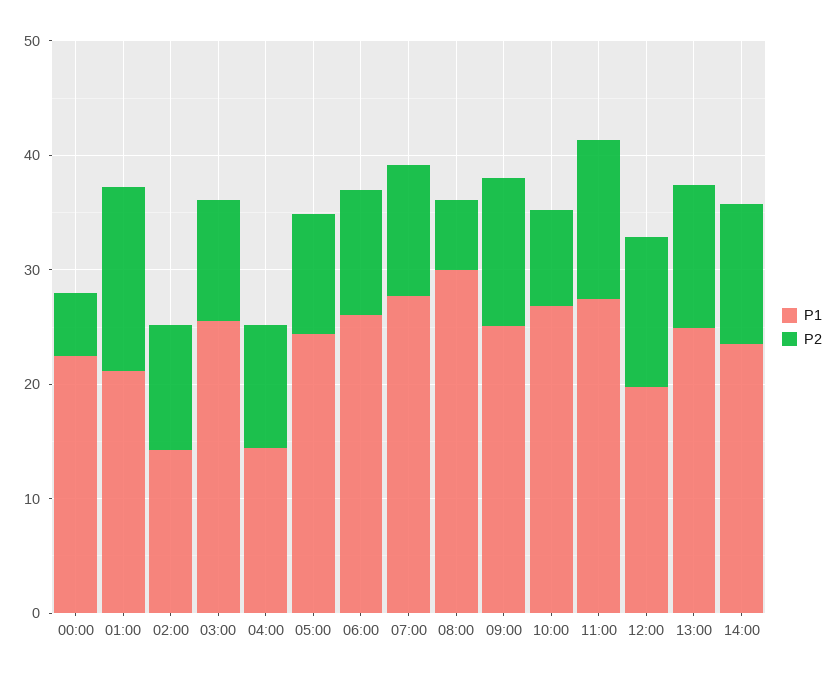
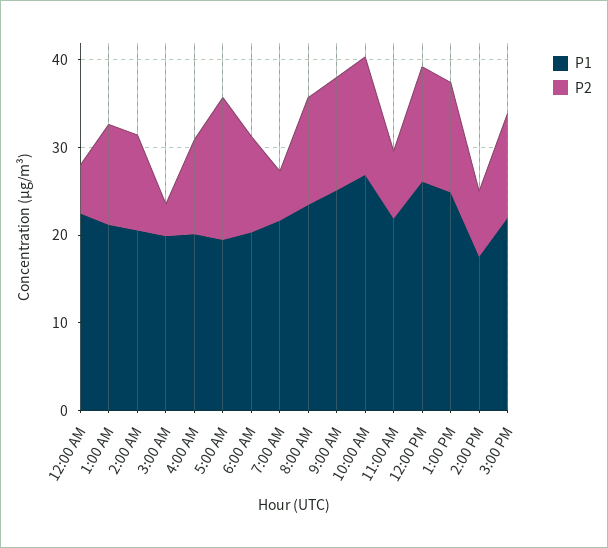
P2, 01:00: 16 -> 12
P1, 02:00: 14 -> 20
P1, 03:00: 26 -> 20
P2, 03:00: 10 -> 4
P1, 04:00: 14 -> 20
P1, 05:00: 24 -> 20
P2, 05:00: 10 -> 16
P1, 06:00: 26 -> 20
P1, 07:00: 28 -> 22
P2, 07:00: 12 -> 6
P1, 08:00: 30 -> 24
P2, 08:00: 6 -> 12
P2, 10:00: 8 -> 14
P1, 11:00: 28 -> 22
P2, 11:00: 14 -> 8
P1, 12:00: 20 -> 26
P1, 14:00: 24 -> 18
P2, 14:00: 12 -> 8
P1, 3:00 PM: none -> 22
P2, 3:00 PM: none -> 12

